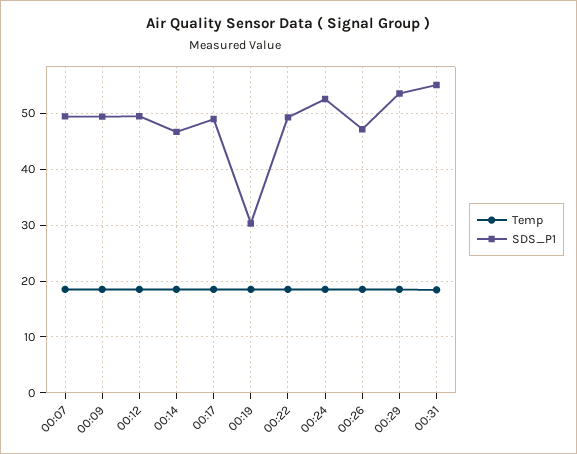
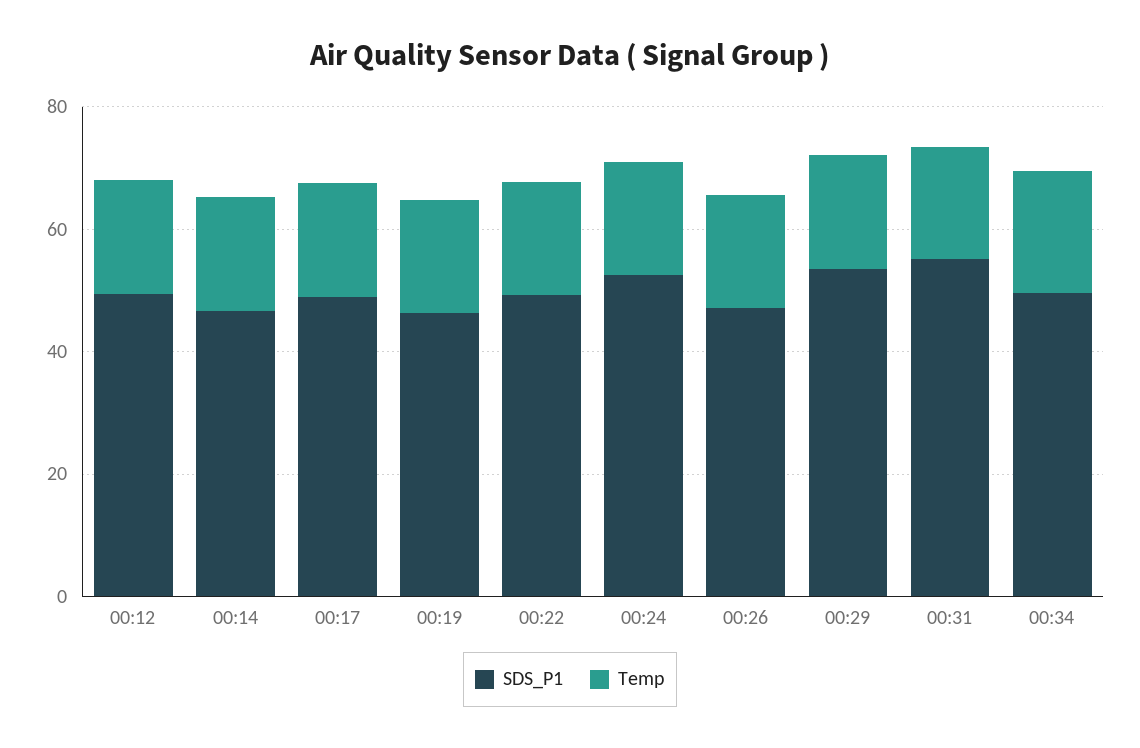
Temp, 00:07: 18 -> none
SDS_P1, 00:07: 50 -> none
Temp, 00:09: 18 -> none
SDS_P1, 00:09: 50 -> none
SDS_P1, 00:19: 30 -> 45
SDS_P1, 00:34: none -> 50
Temp, 00:34: none -> 20

